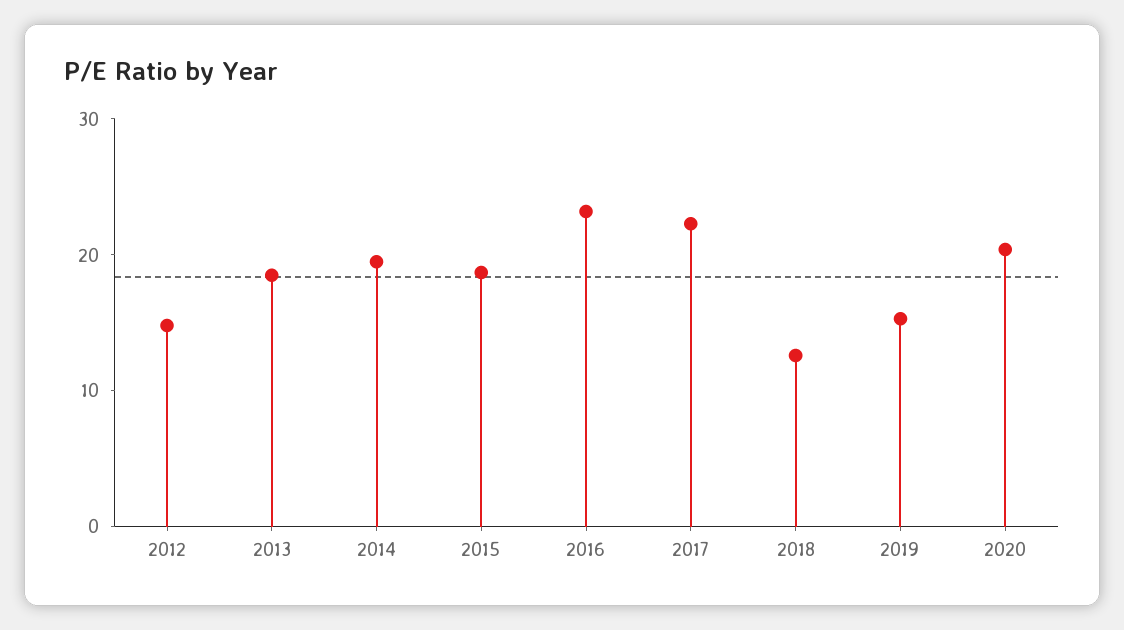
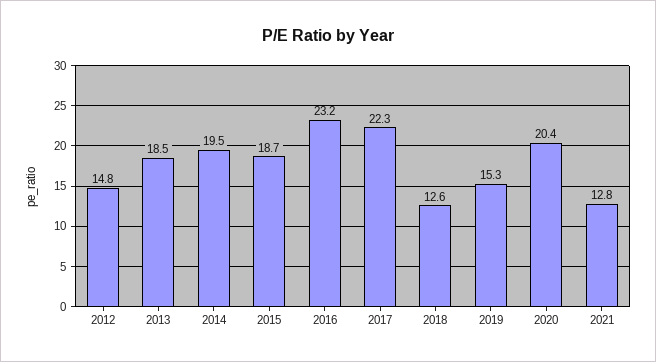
2021: none -> 12.8

